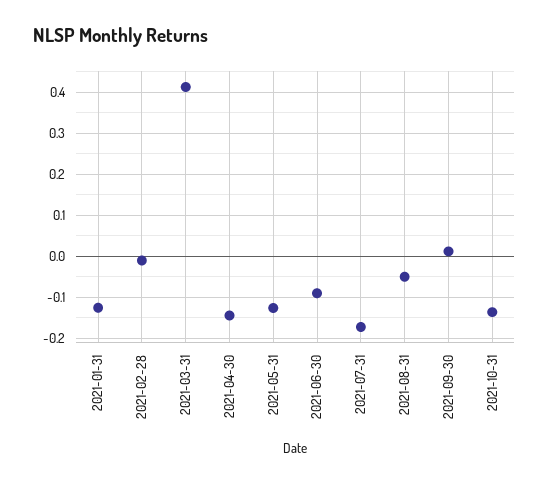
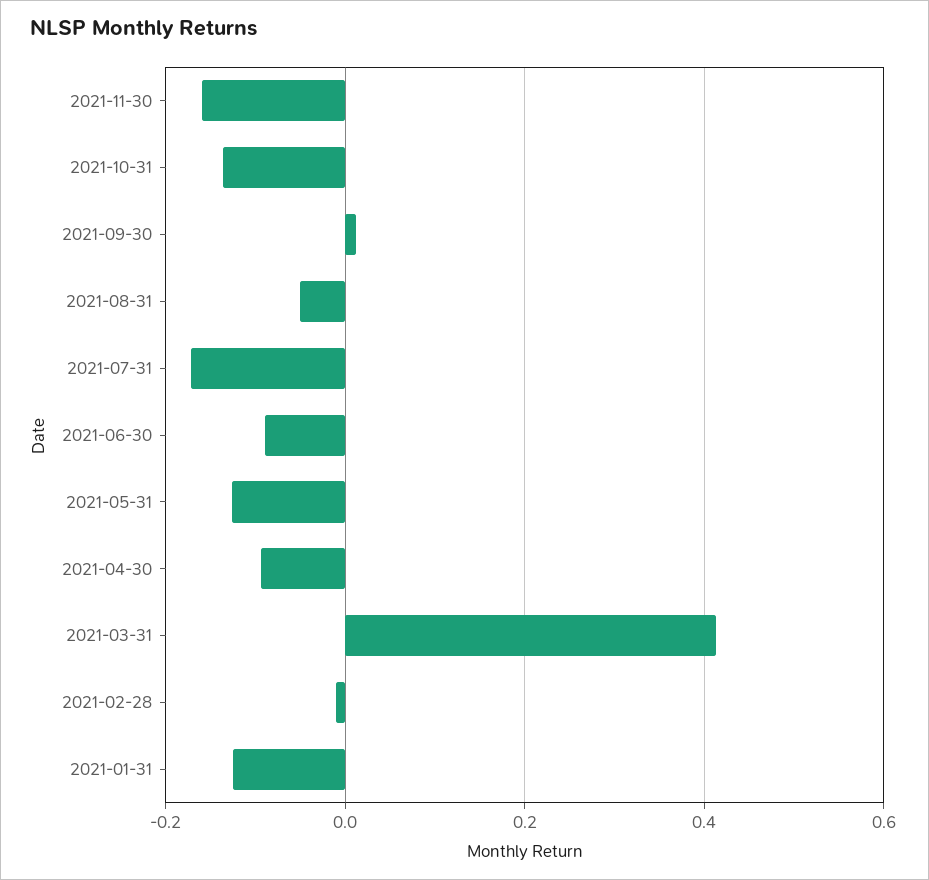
2021-04-30: -0.14 -> -0.1
2021-11-30: none -> -0.16

